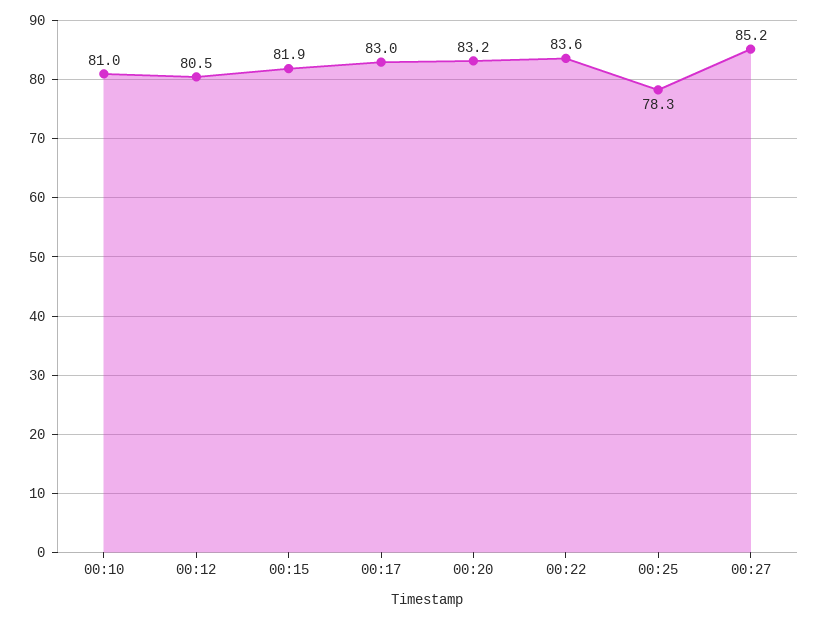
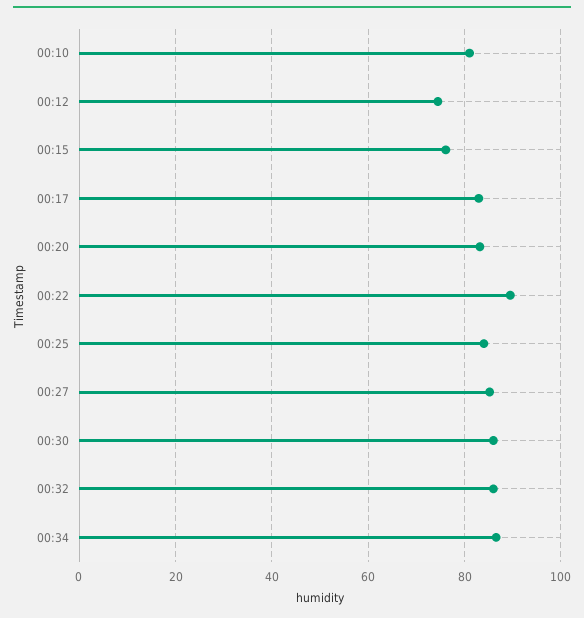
00:12: 80.5 -> 74
00:15: 81.9 -> 76
00:22: 83.6 -> 90
00:25: 78.3 -> 84
00:30: none -> 86
00:32: none -> 86
00:34: none -> 86

